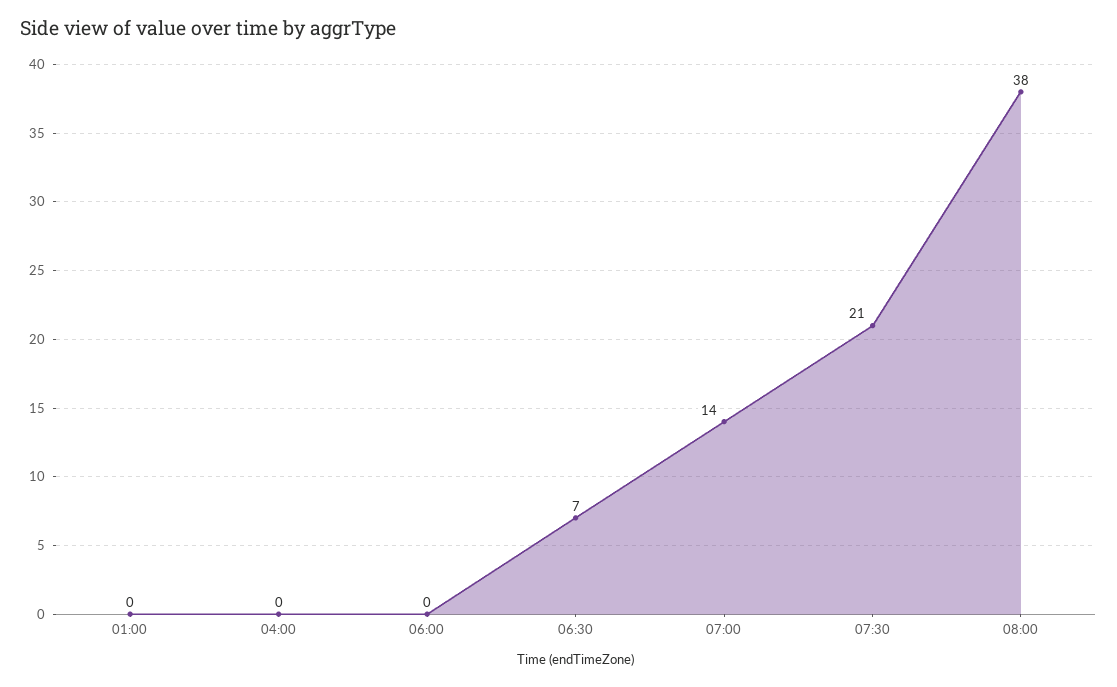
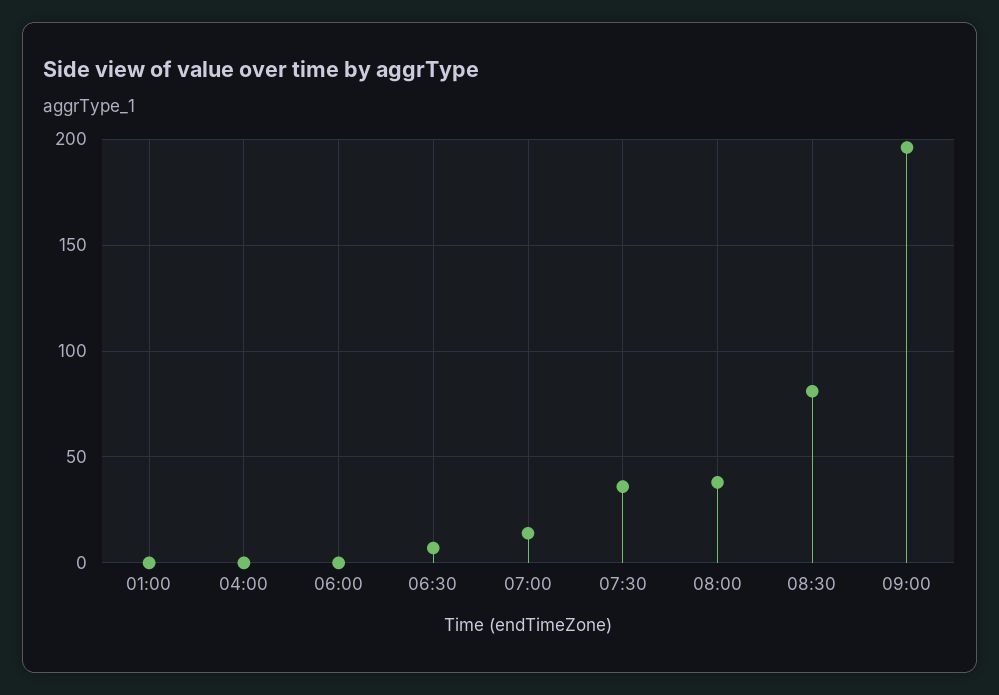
07:30: 21 -> 35
08:30: none -> 80
09:00: none -> 195

